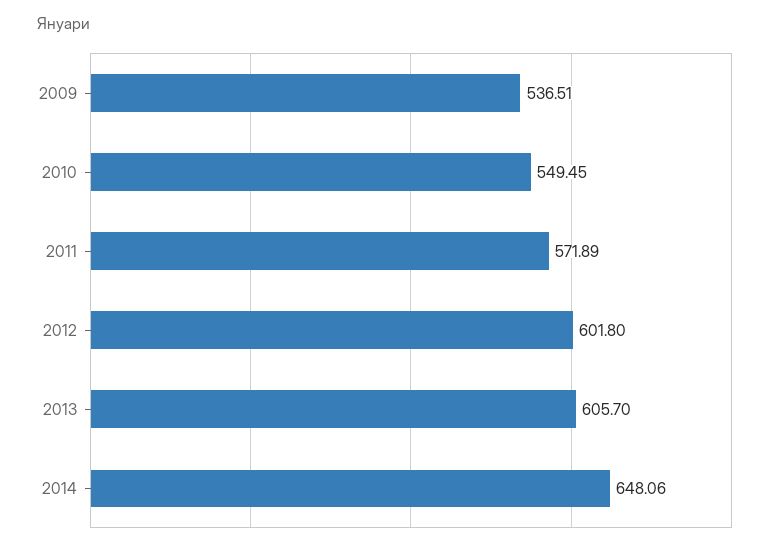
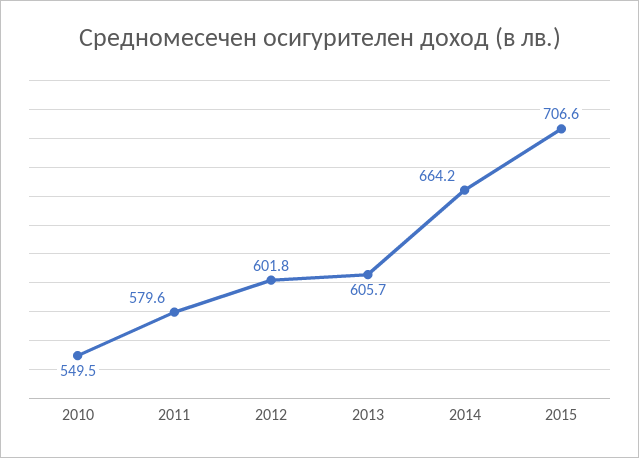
2009: 536.51 -> none
2011: 571.89 -> 579.6
2014: 648.06 -> 664.2
2015: none -> 706.6

